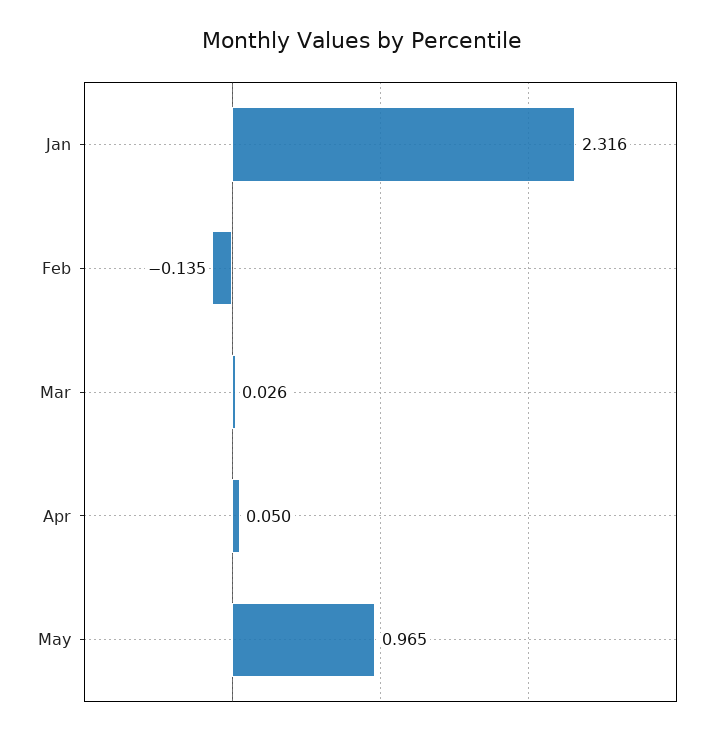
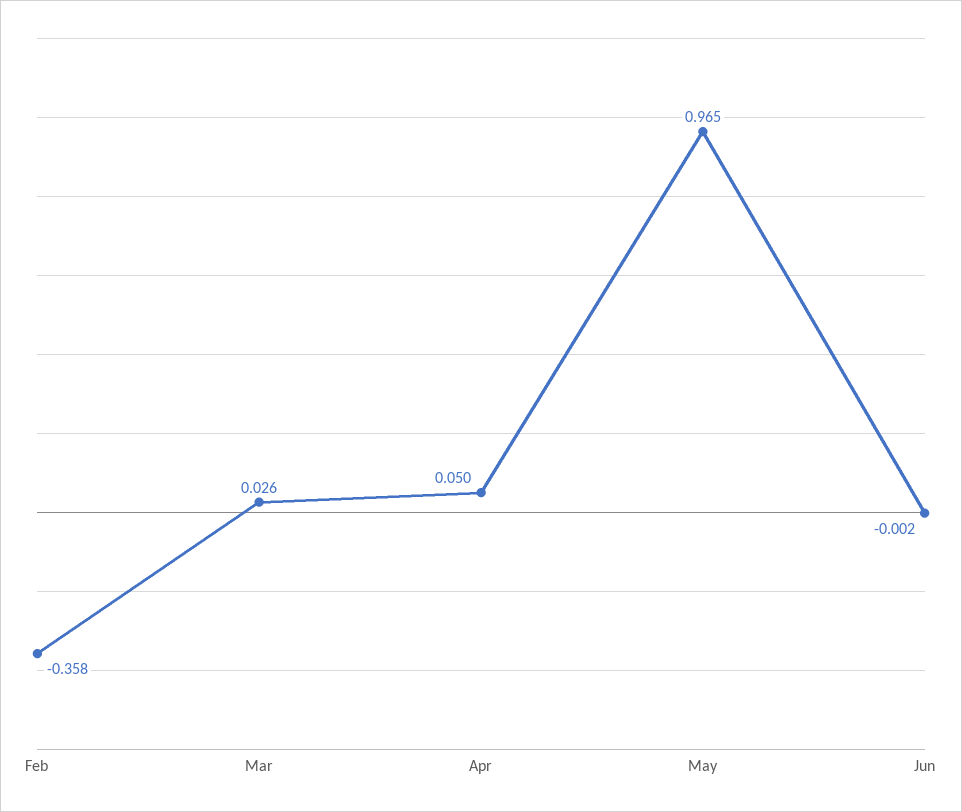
Jan: 2.316 -> none
Feb: -0.135 -> -0.358
Jun: none -> -0.002

